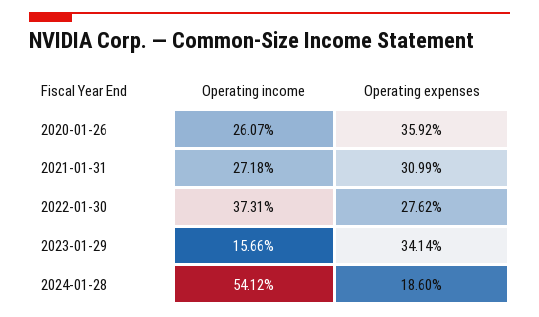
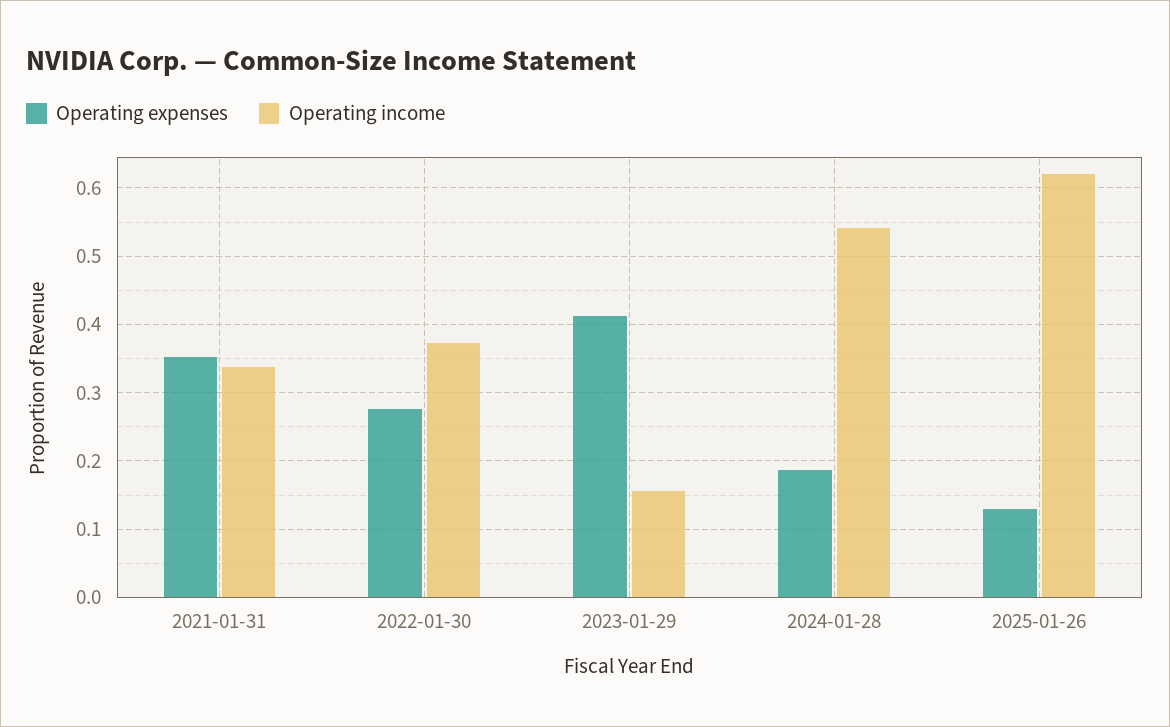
Operating income, 2020-01-26: 0.2607 -> none
Operating expenses, 2020-01-26: 0.3592 -> none
Operating income, 2021-01-31: 0.2718 -> 0.34
Operating expenses, 2021-01-31: 0.3099 -> 0.35
Operating expenses, 2023-01-29: 0.3414 -> 0.41
Operating expenses, 2025-01-26: none -> 0.13
Operating income, 2025-01-26: none -> 0.62

